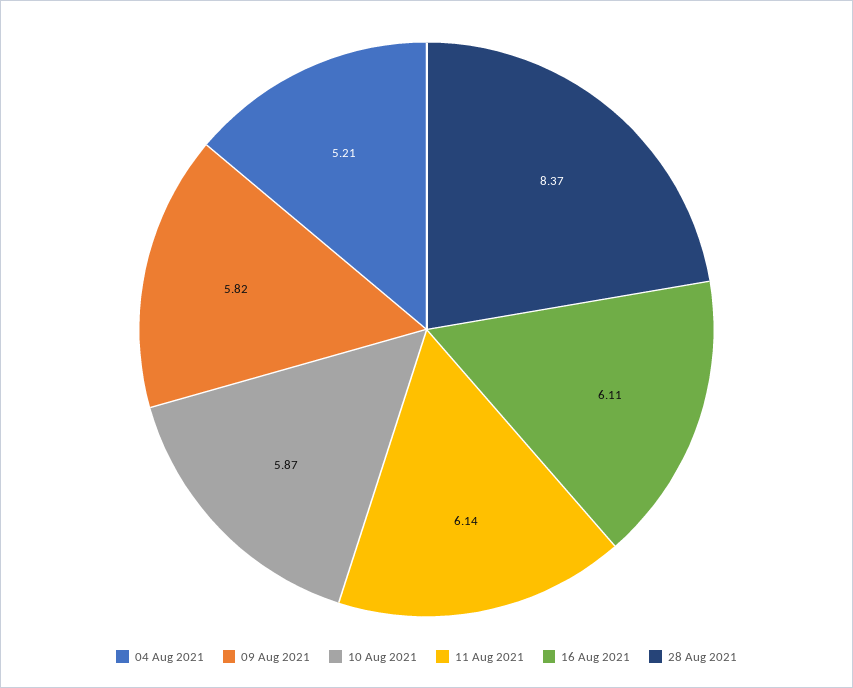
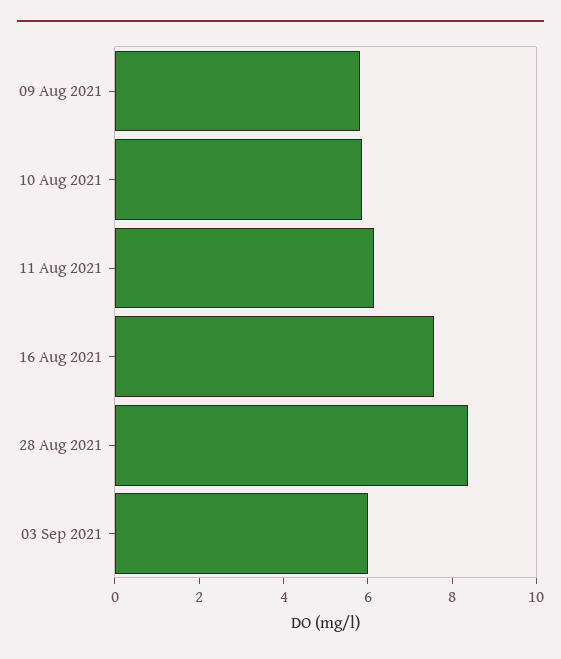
04 Aug 2021: 5.21 -> none
16 Aug 2021: 6.11 -> 7.5
03 Sep 2021: none -> 6

